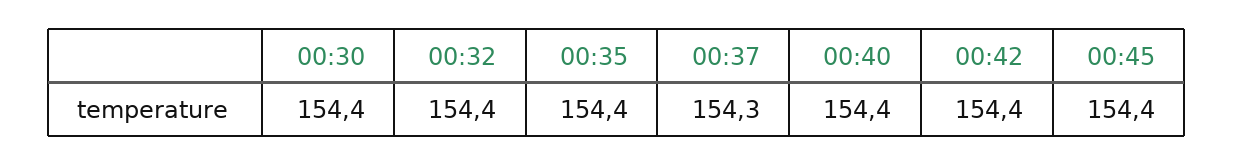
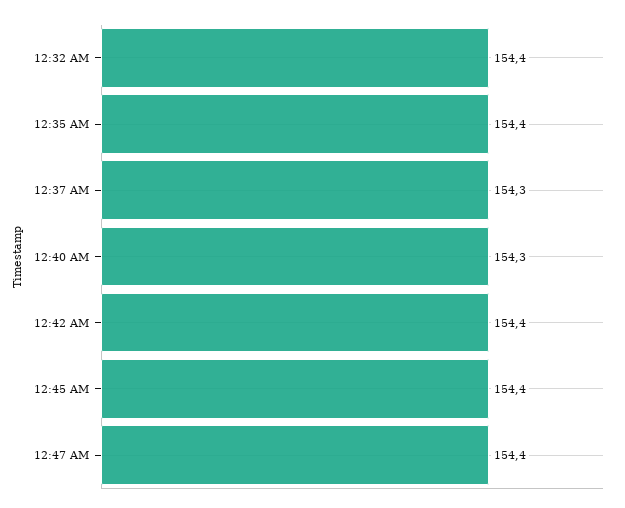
00:30: 154.4 -> none
00:40: 154.4 -> 154.3
12:47 AM: none -> 154.4

